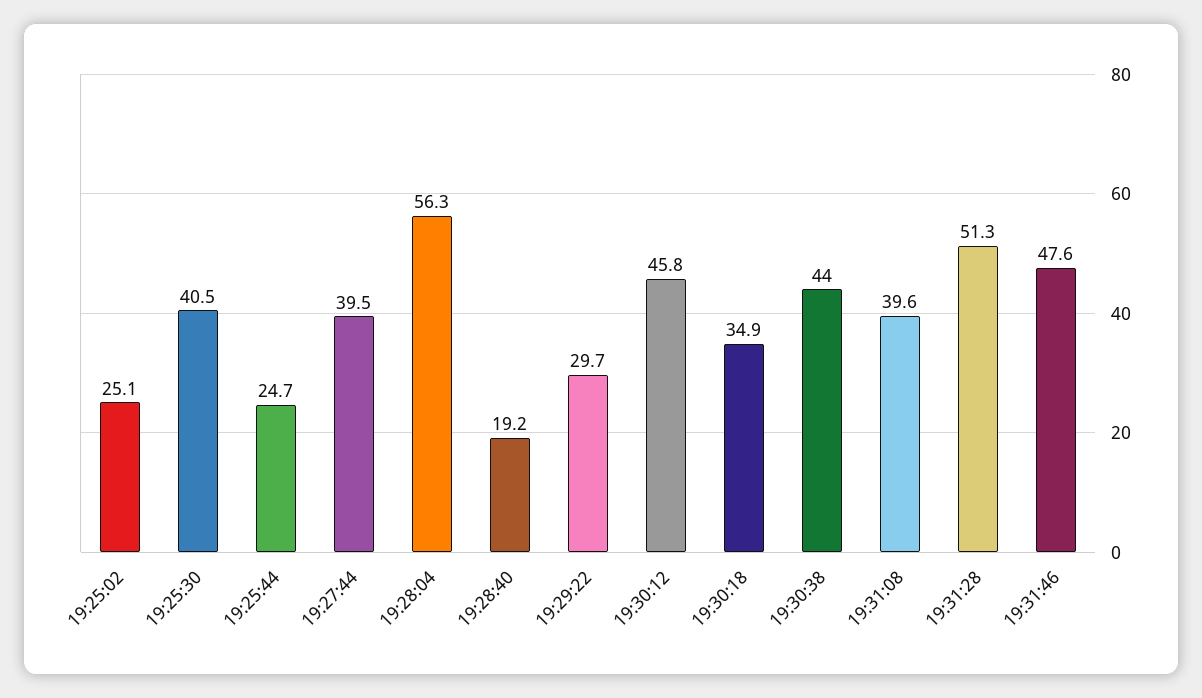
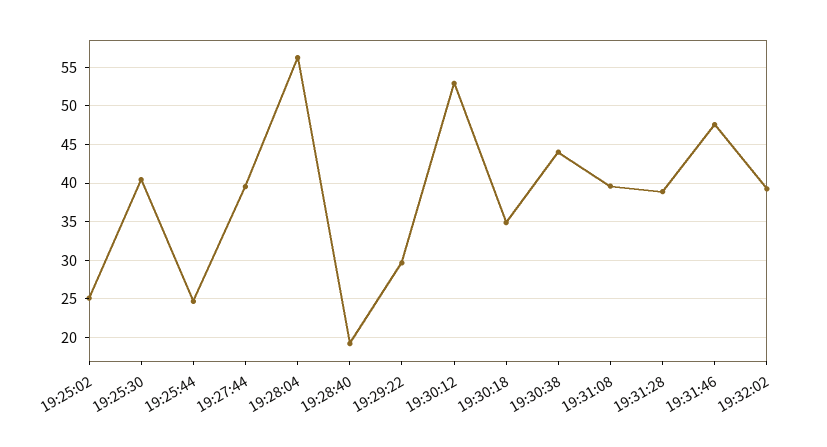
19:30:12: 45.8 -> 53
19:31:28: 51.3 -> 39
19:32:02: none -> 39

